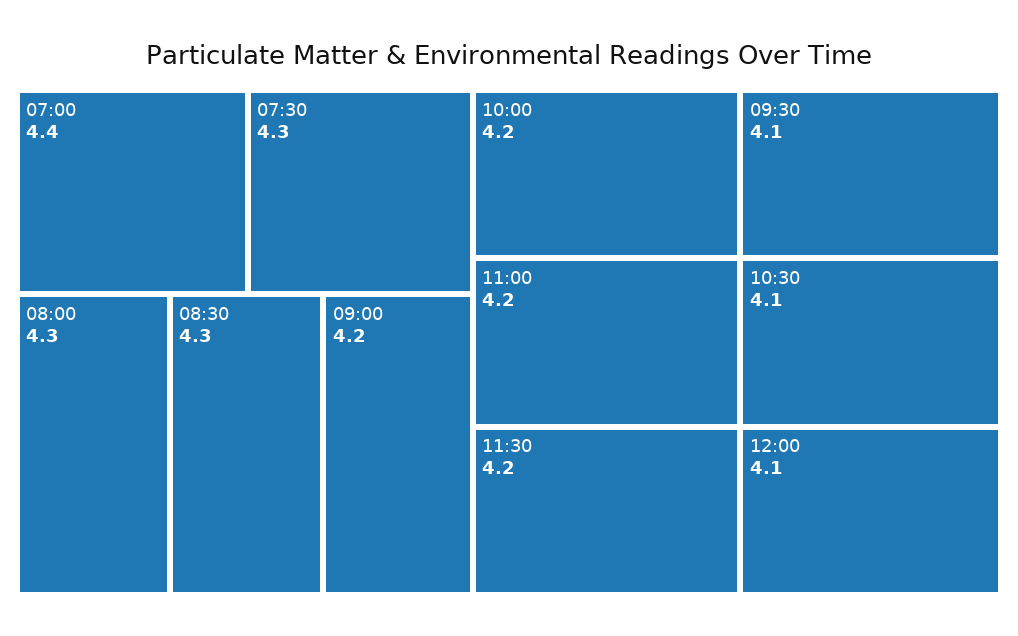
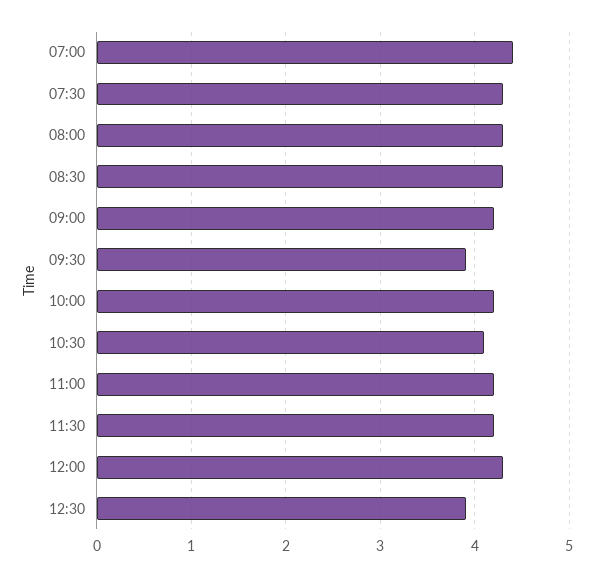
09:30: 4.1 -> 3.9
12:00: 4.1 -> 4.3
12:30: none -> 3.9

